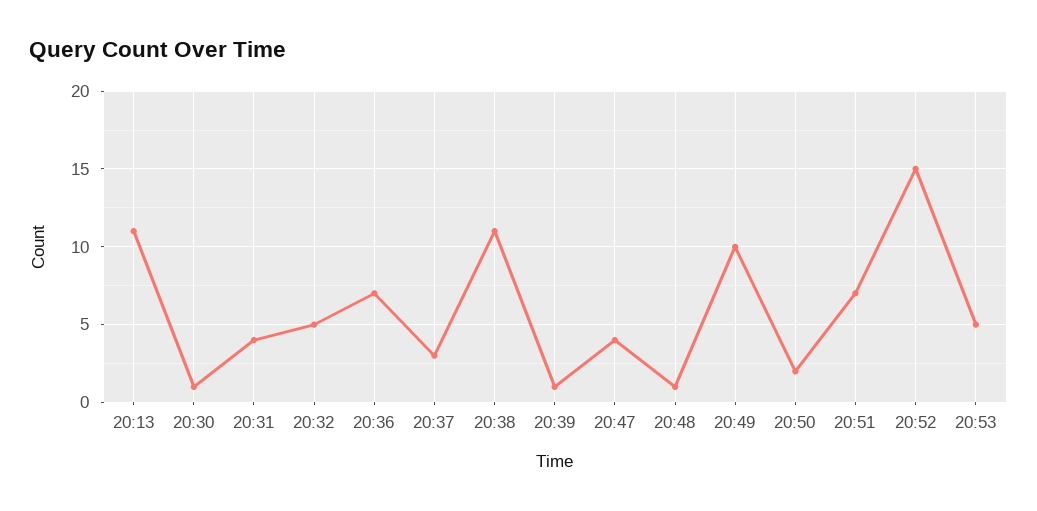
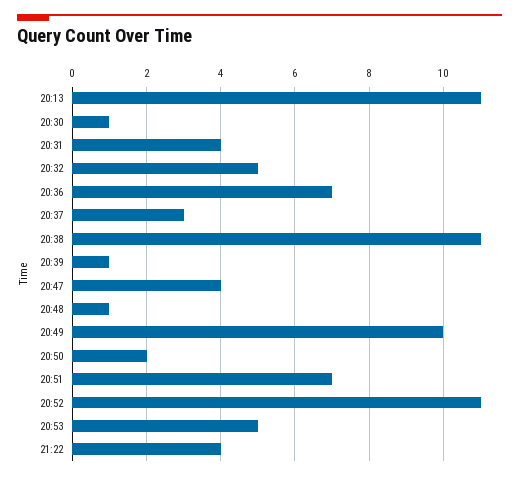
20:52: 15 -> 11
21:22: none -> 4

